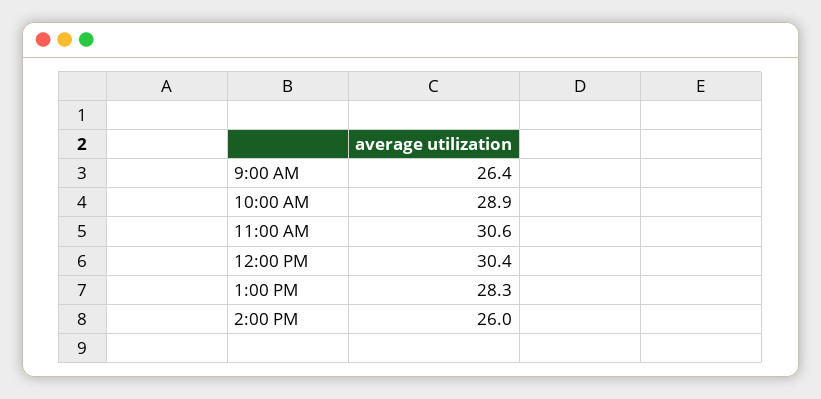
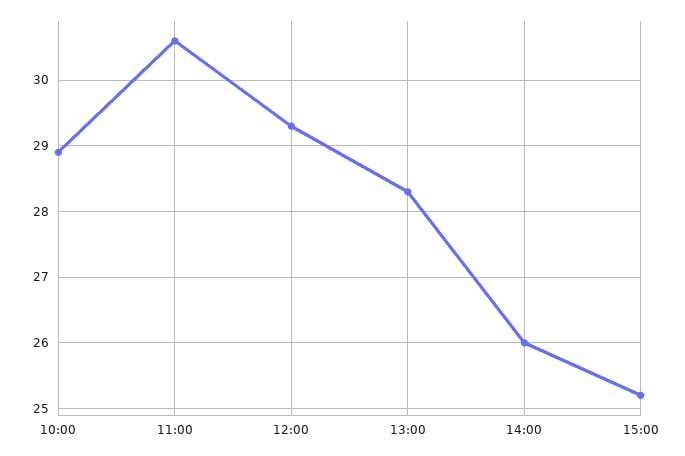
9:00 AM: 26.4 -> none
12:00 PM: 30.4 -> 29.3
15:00: none -> 25.2

